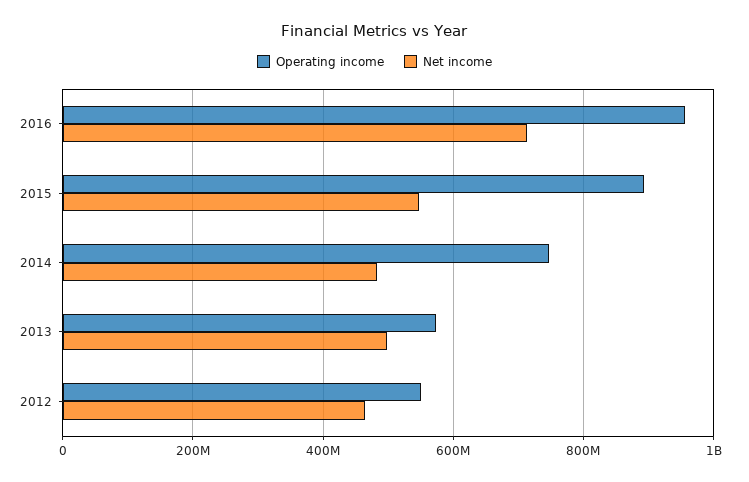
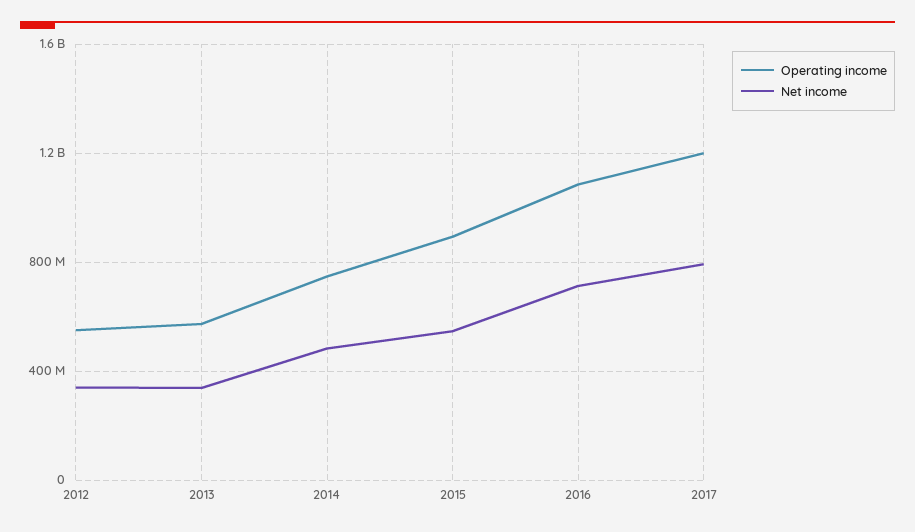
Operating income, 2016: 960000000 -> 1100000000
Net income, 2013: 500000000 -> 350000000
Net income, 2012: 460000000 -> 350000000
Operating income, 2017: none -> 1200000000
Net income, 2017: none -> 800000000

